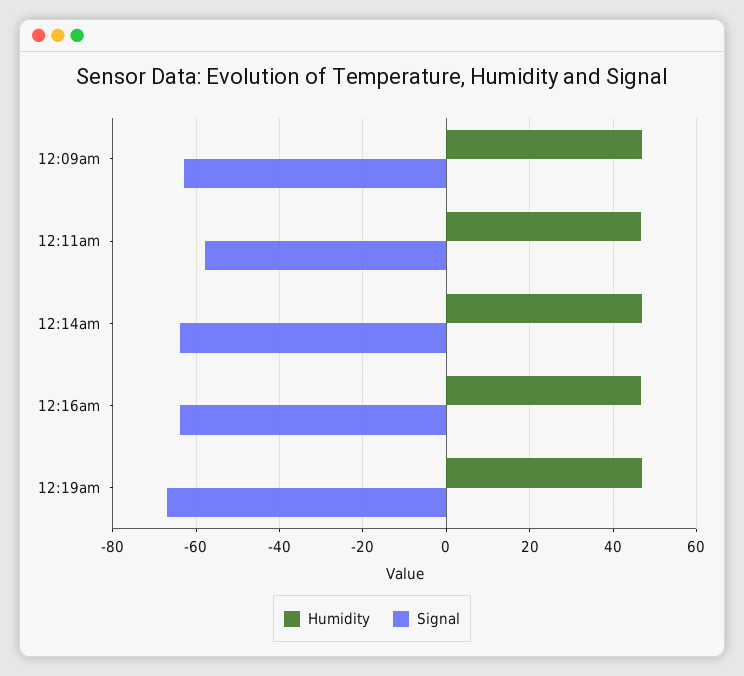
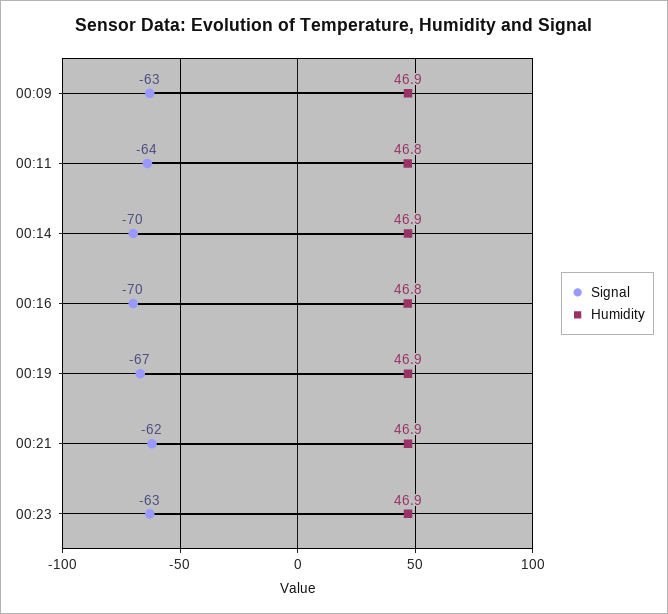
Signal, 12:11am: -58 -> -64
Signal, 12:14am: -64 -> -70
Signal, 12:16am: -64 -> -70
Signal, 00:21: none -> -62
Humidity, 00:21: none -> 46.9
Signal, 00:23: none -> -63
Humidity, 00:23: none -> 46.9

